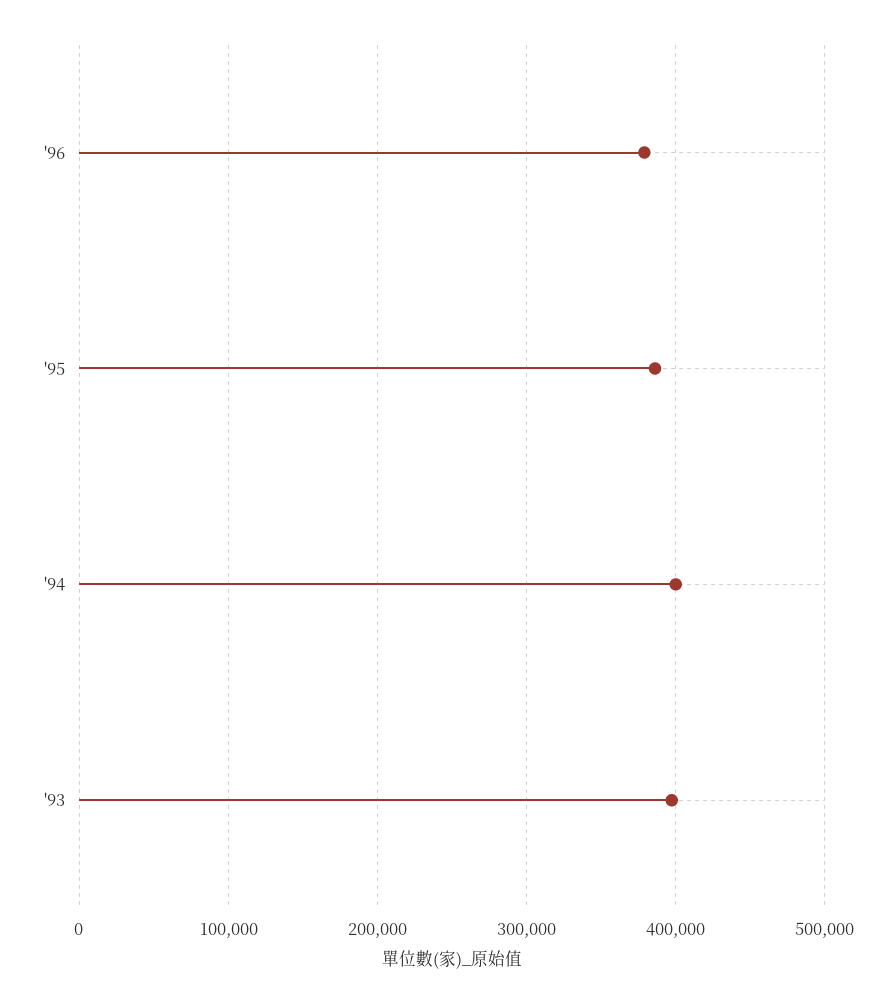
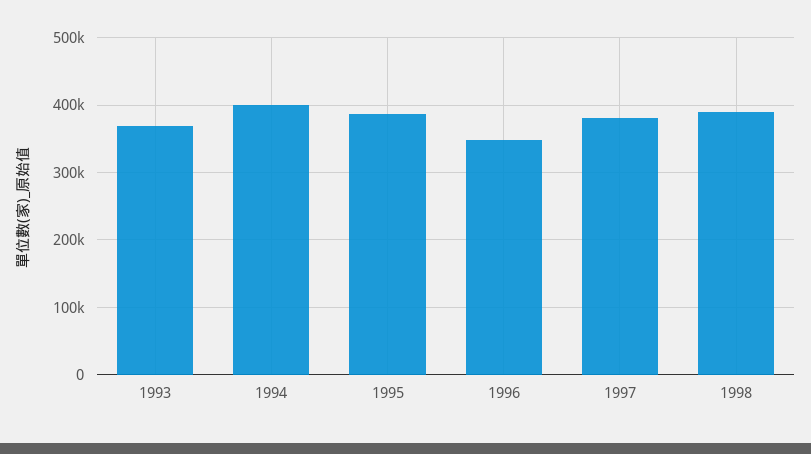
'96: 380000 -> 350000
'93: 400000 -> 370000
1997: none -> 380000
1998: none -> 390000

